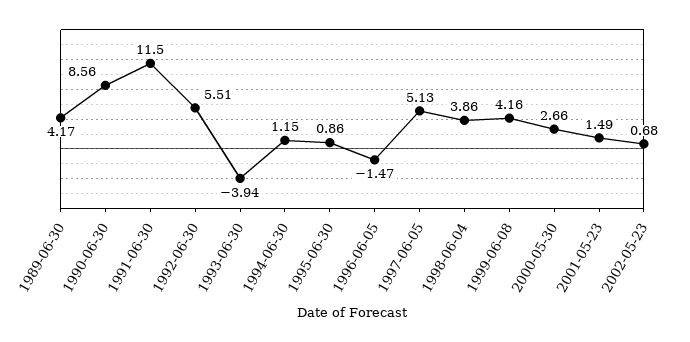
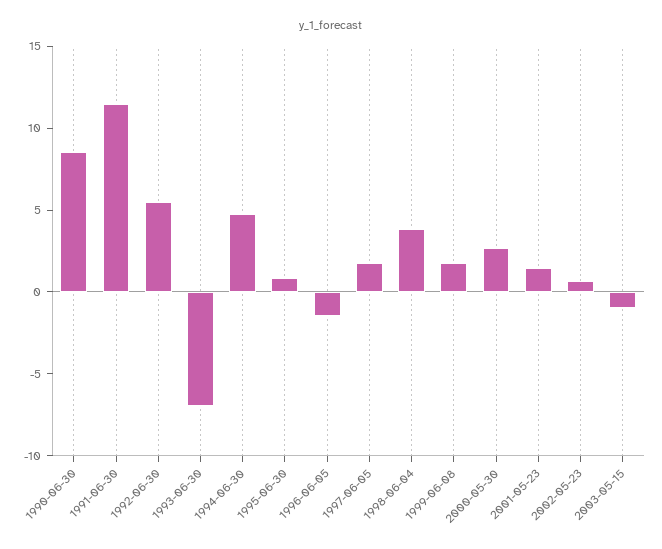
1989-06-30: 4.17 -> none
1993-06-30: -3.94 -> -7
1994-06-30: 1.15 -> 5
1997-06-05: 5.13 -> 2
1999-06-08: 4.16 -> 2
2003-05-15: none -> -1

